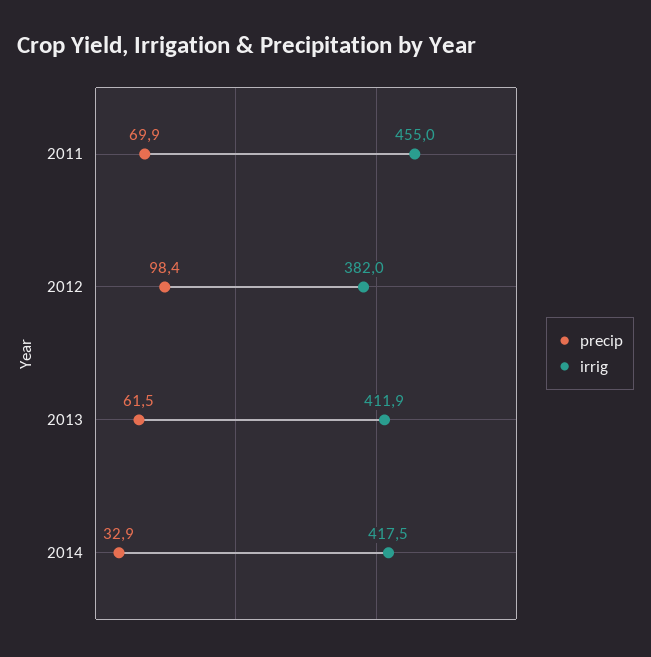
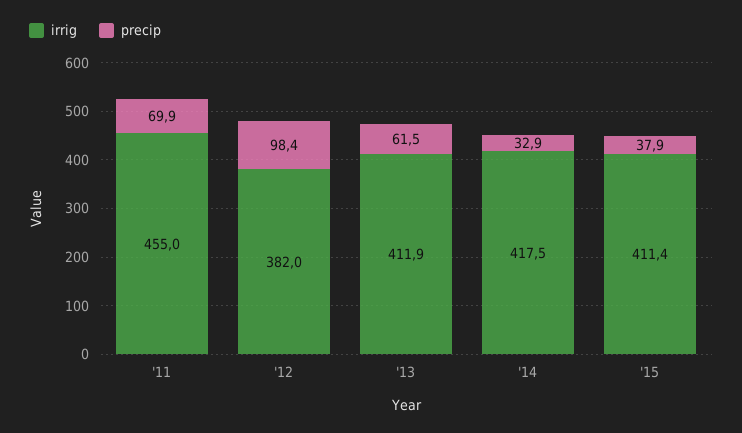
irrig, '15: none -> 411.4
precip, '15: none -> 37.9

